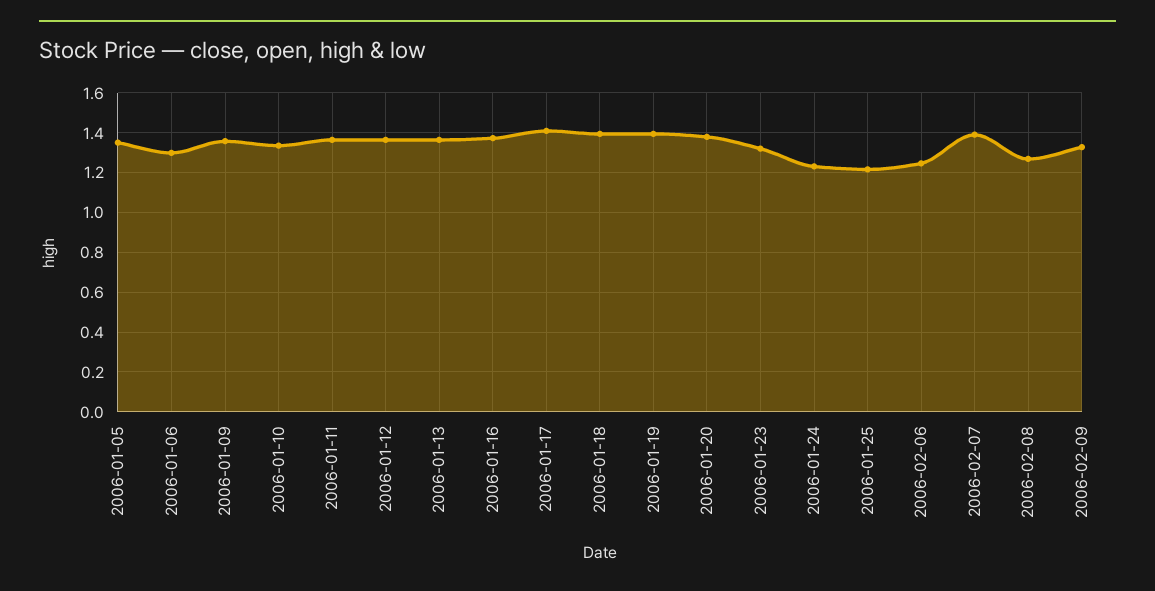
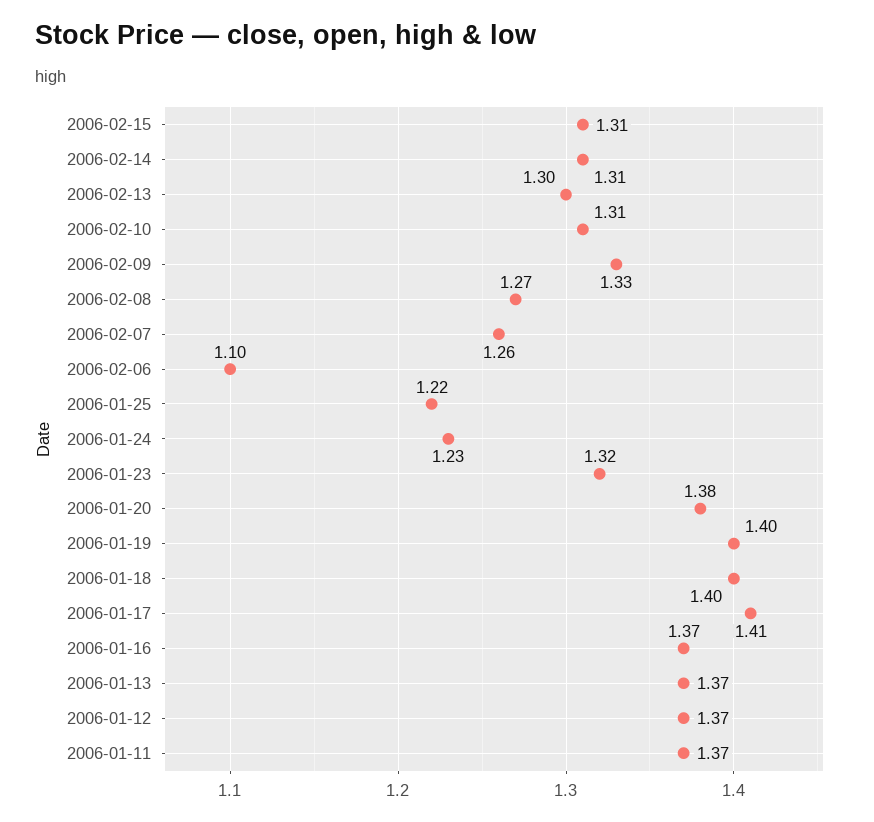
2006-01-05: 1.35 -> none
2006-01-06: 1.3 -> none
2006-01-09: 1.35 -> none
2006-01-10: 1.35 -> none
2006-02-06: 1.25 -> 1.1
2006-02-07: 1.4 -> 1.26
2006-02-15: none -> 1.31
2006-02-14: none -> 1.31
2006-02-13: none -> 1.3
2006-02-10: none -> 1.31

